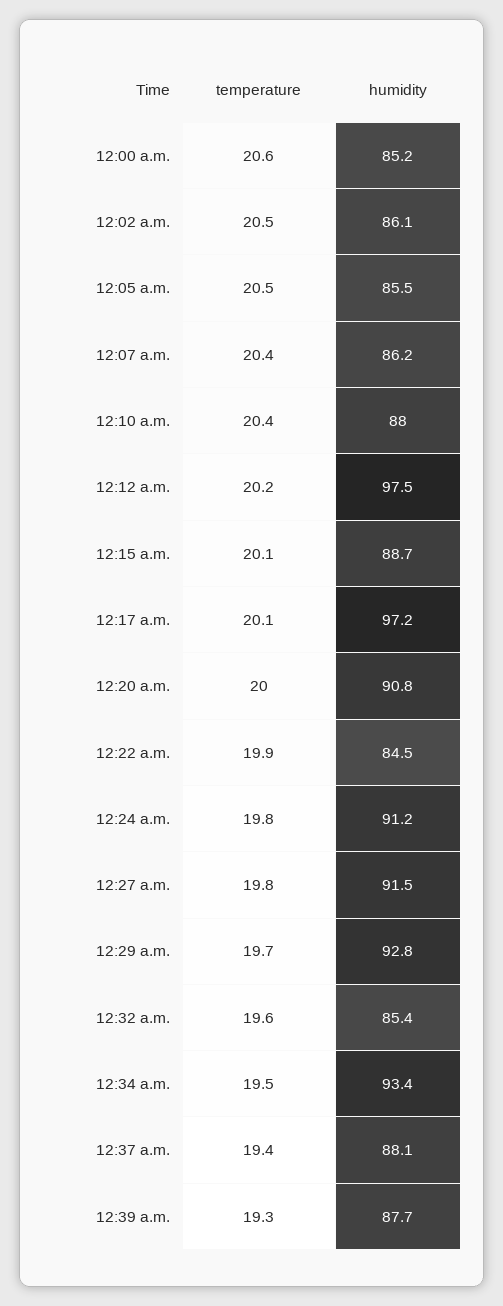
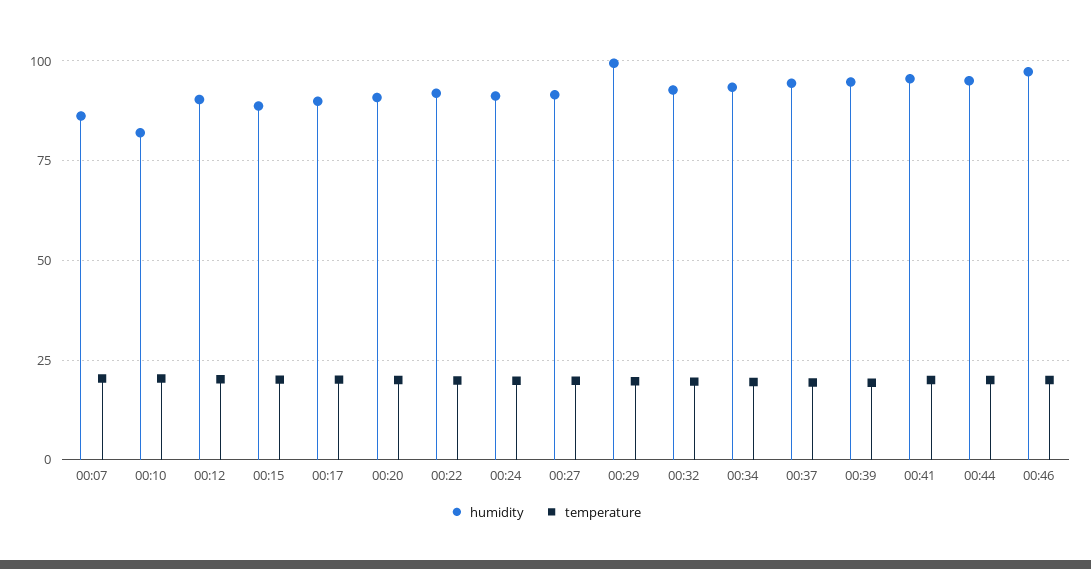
temperature, 12:00 a.m.: 20.6 -> none
humidity, 12:00 a.m.: 85.2 -> none
temperature, 12:02 a.m.: 20.5 -> none
humidity, 12:02 a.m.: 86.1 -> none
temperature, 12:05 a.m.: 20.5 -> none
humidity, 12:05 a.m.: 85.5 -> none
humidity, 12:10 a.m.: 88 -> 82.5
humidity, 12:12 a.m.: 97.5 -> 90
humidity, 12:17 a.m.: 97.2 -> 90
humidity, 12:22 a.m.: 84.5 -> 92.5
humidity, 12:29 a.m.: 92.8 -> 100
humidity, 12:32 a.m.: 85.4 -> 92.5
humidity, 12:37 a.m.: 88.1 -> 95
humidity, 12:39 a.m.: 87.7 -> 95
humidity, 00:41: none -> 95
temperature, 00:41: none -> 20
humidity, 00:44: none -> 95
temperature, 00:44: none -> 20
humidity, 00:46: none -> 97.5
temperature, 00:46: none -> 20

